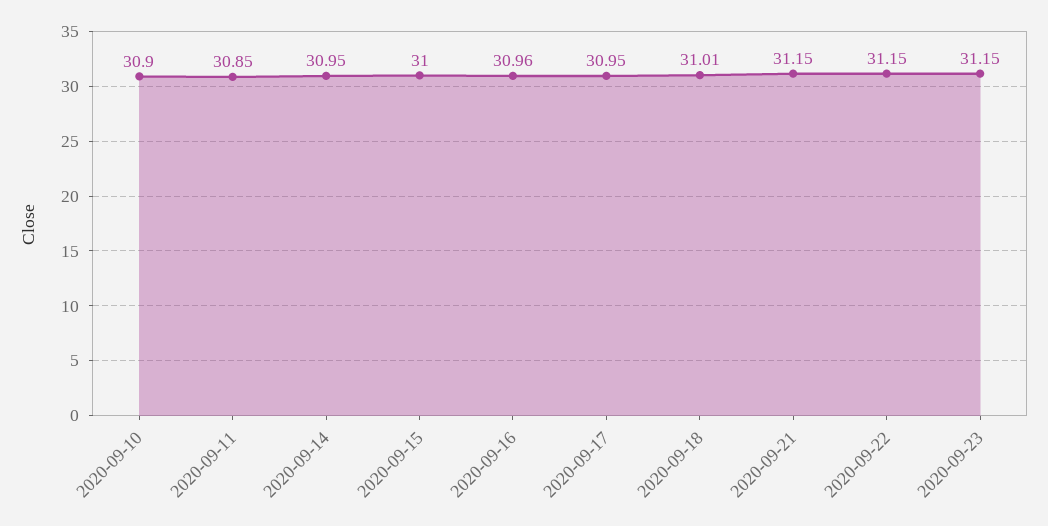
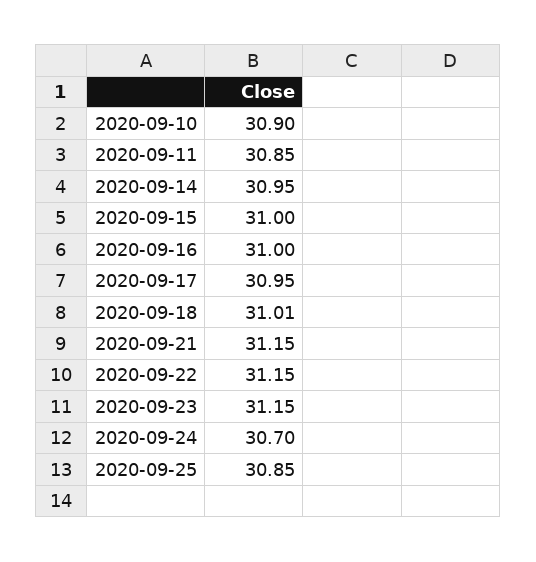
2020-09-16: 30.96 -> 31
2020-09-24: none -> 30.7
2020-09-25: none -> 30.85

